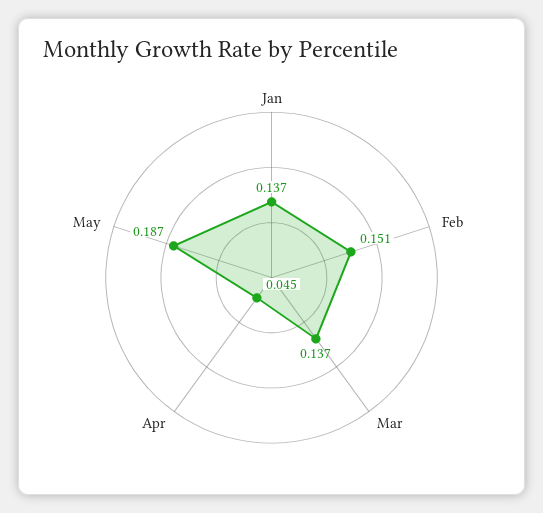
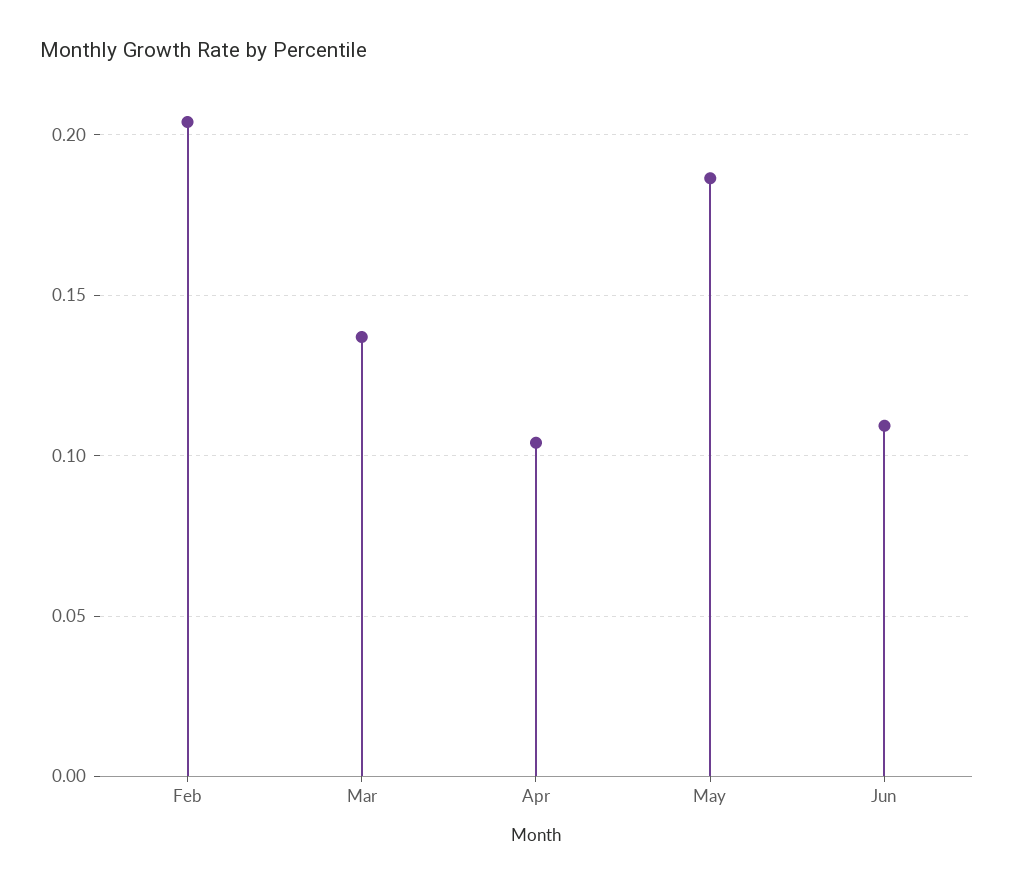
Jan: 0.137 -> none
Feb: 0.151 -> 0.205
Apr: 0.045 -> 0.105
Jun: none -> 0.11

